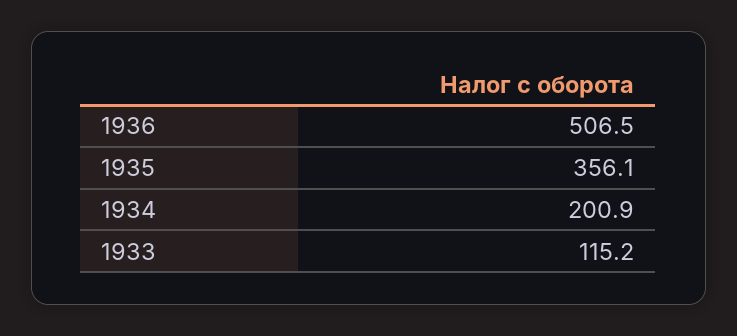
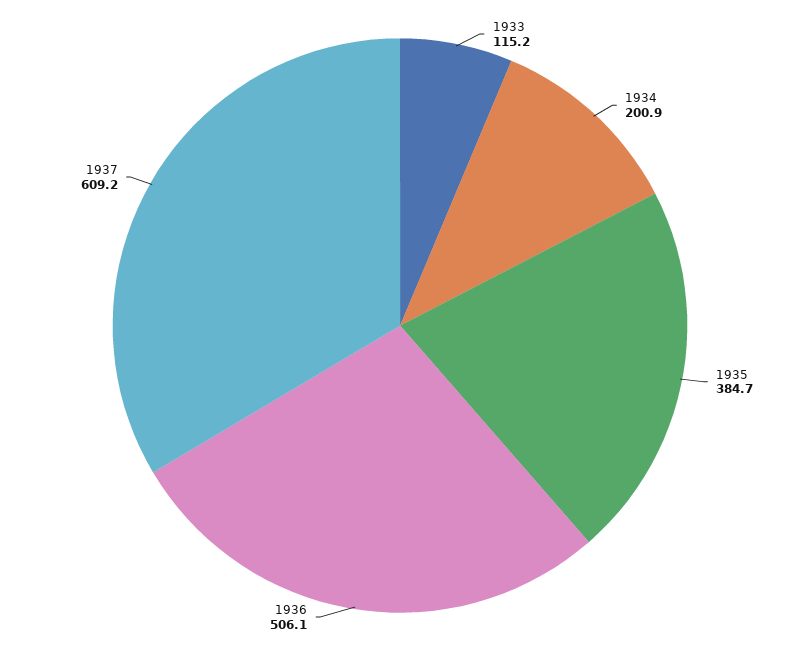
1936: 506.5 -> 506.1
1935: 356.1 -> 384.7
1937: none -> 609.2

